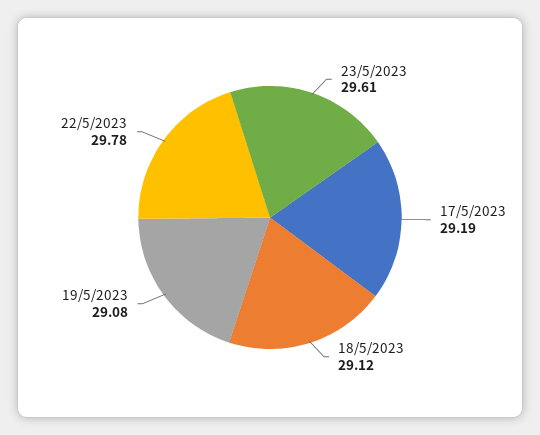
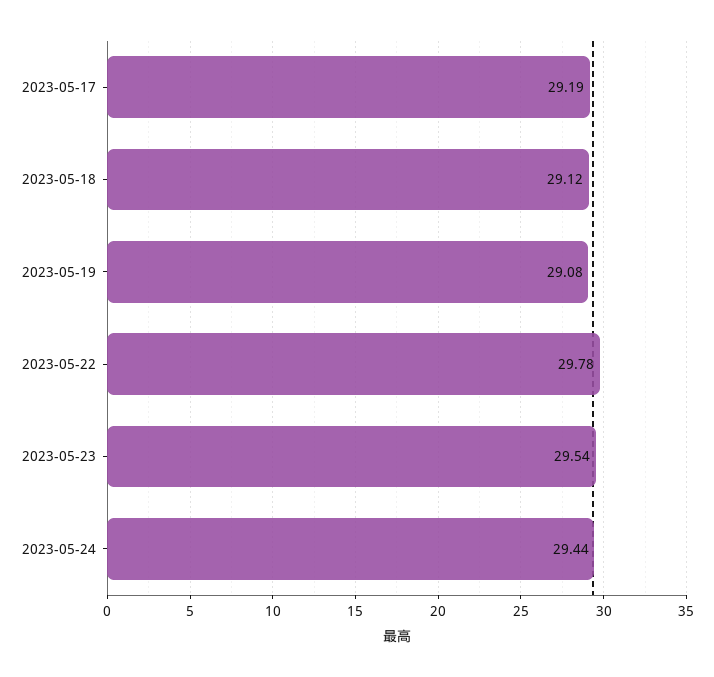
23/5/2023: 29.61 -> 29.54
2023-05-24: none -> 29.44

